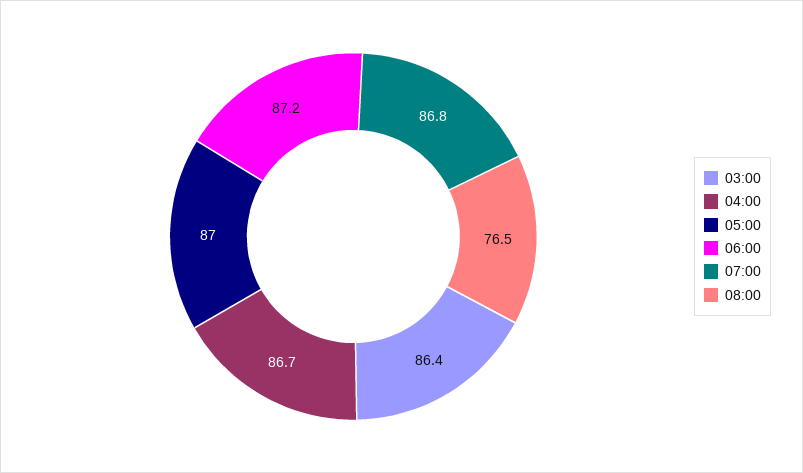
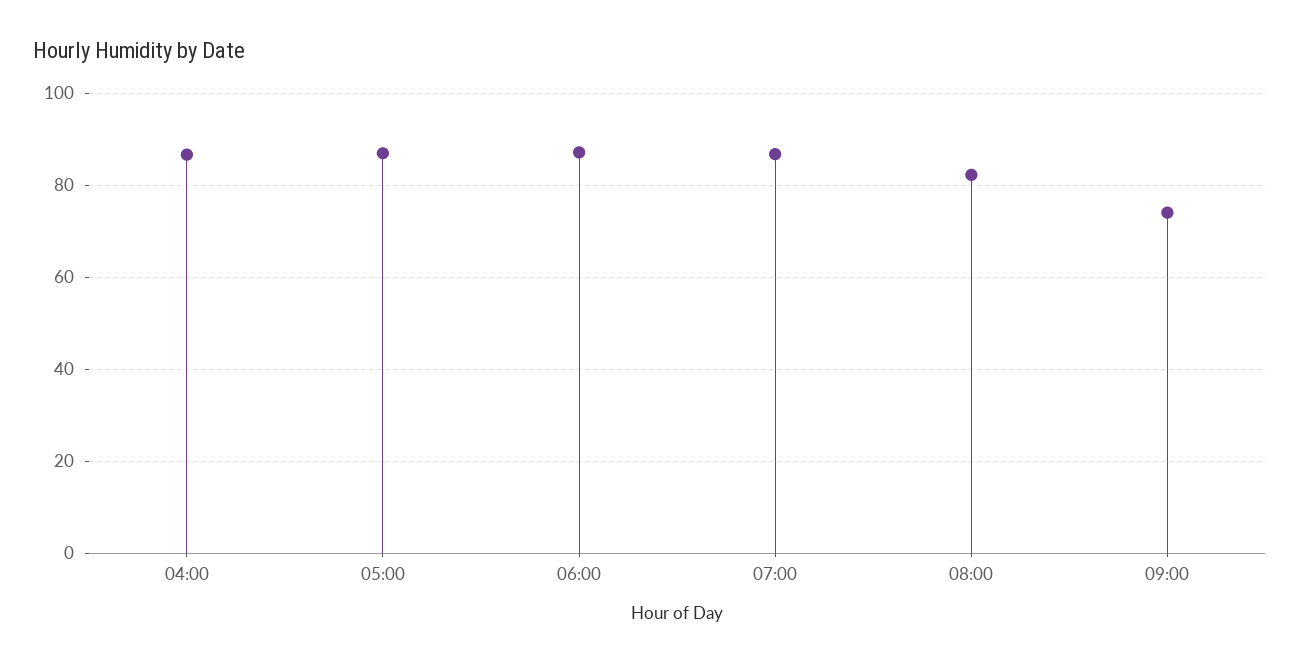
03:00: 86.4 -> none
08:00: 76.5 -> 82
09:00: none -> 74

